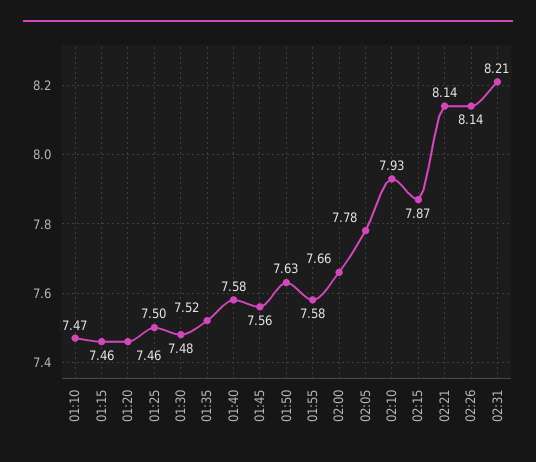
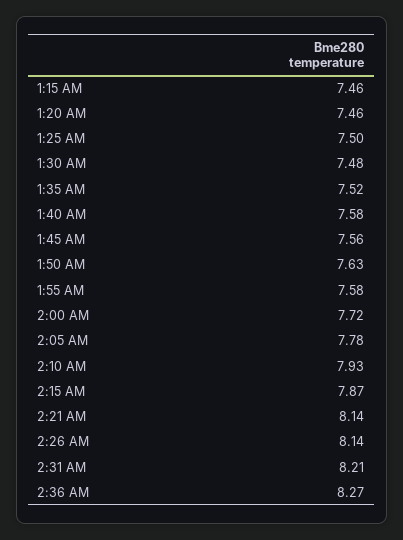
01:10: 7.47 -> none
02:00: 7.66 -> 7.72
2:36 AM: none -> 8.27

